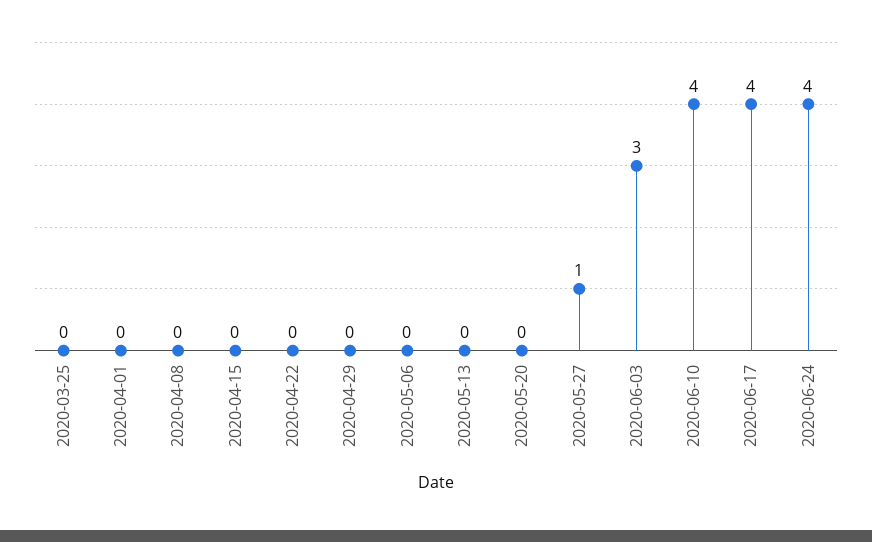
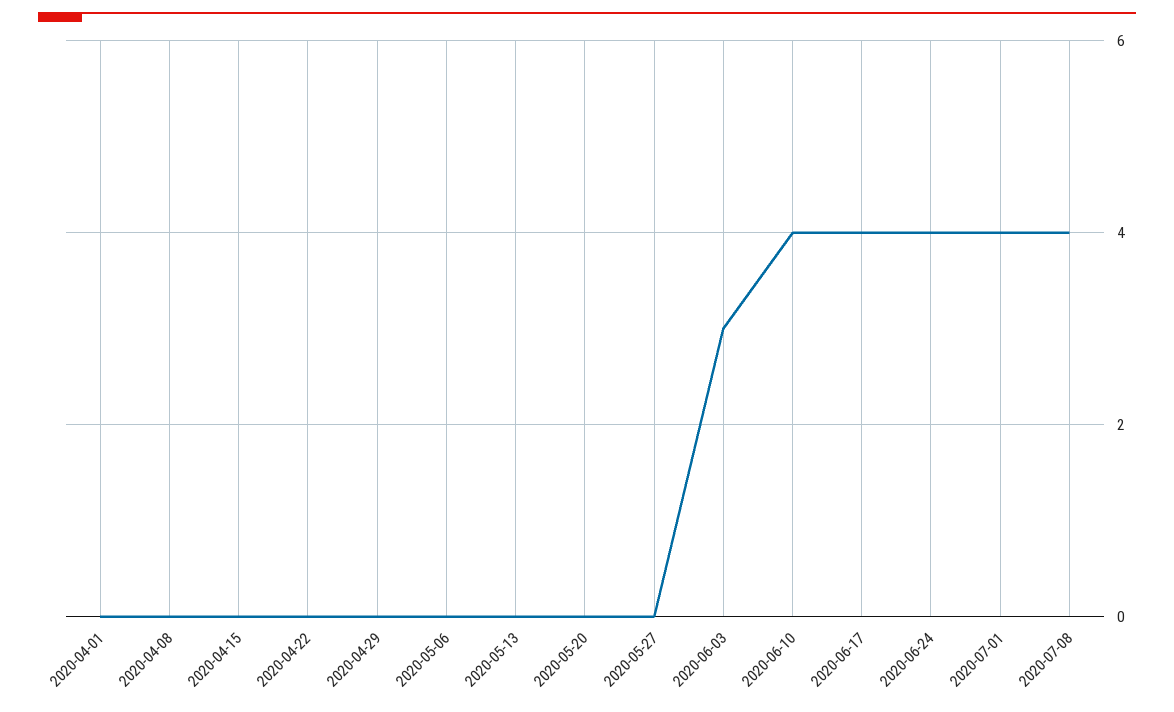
2020-03-25: 0 -> none
2020-05-27: 1 -> 0
2020-07-01: none -> 4
2020-07-08: none -> 4

